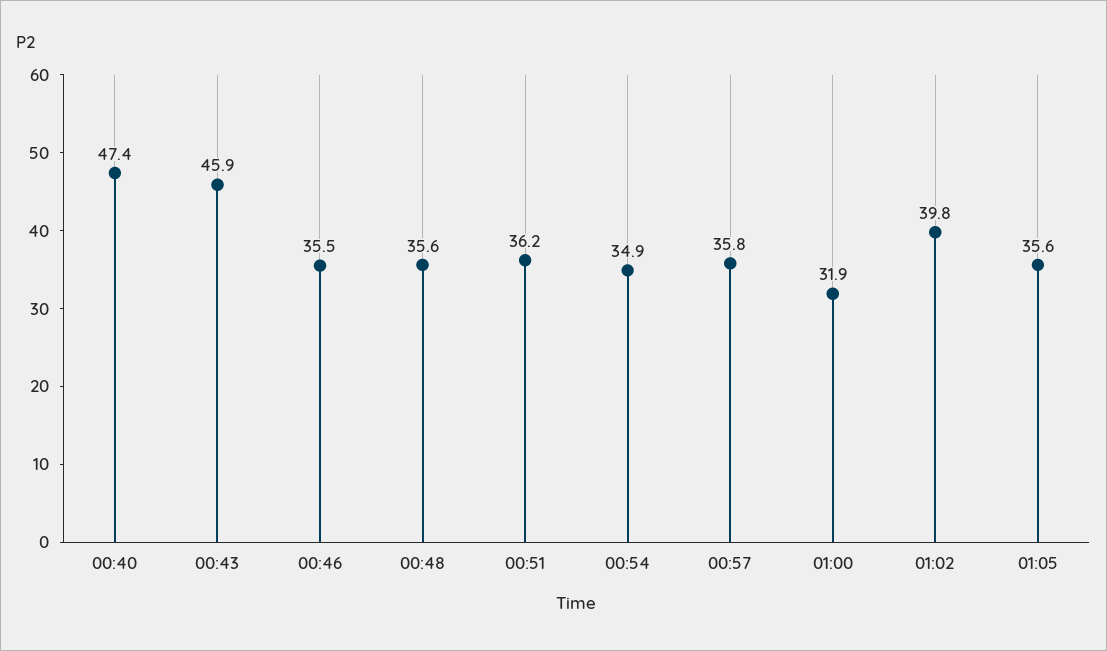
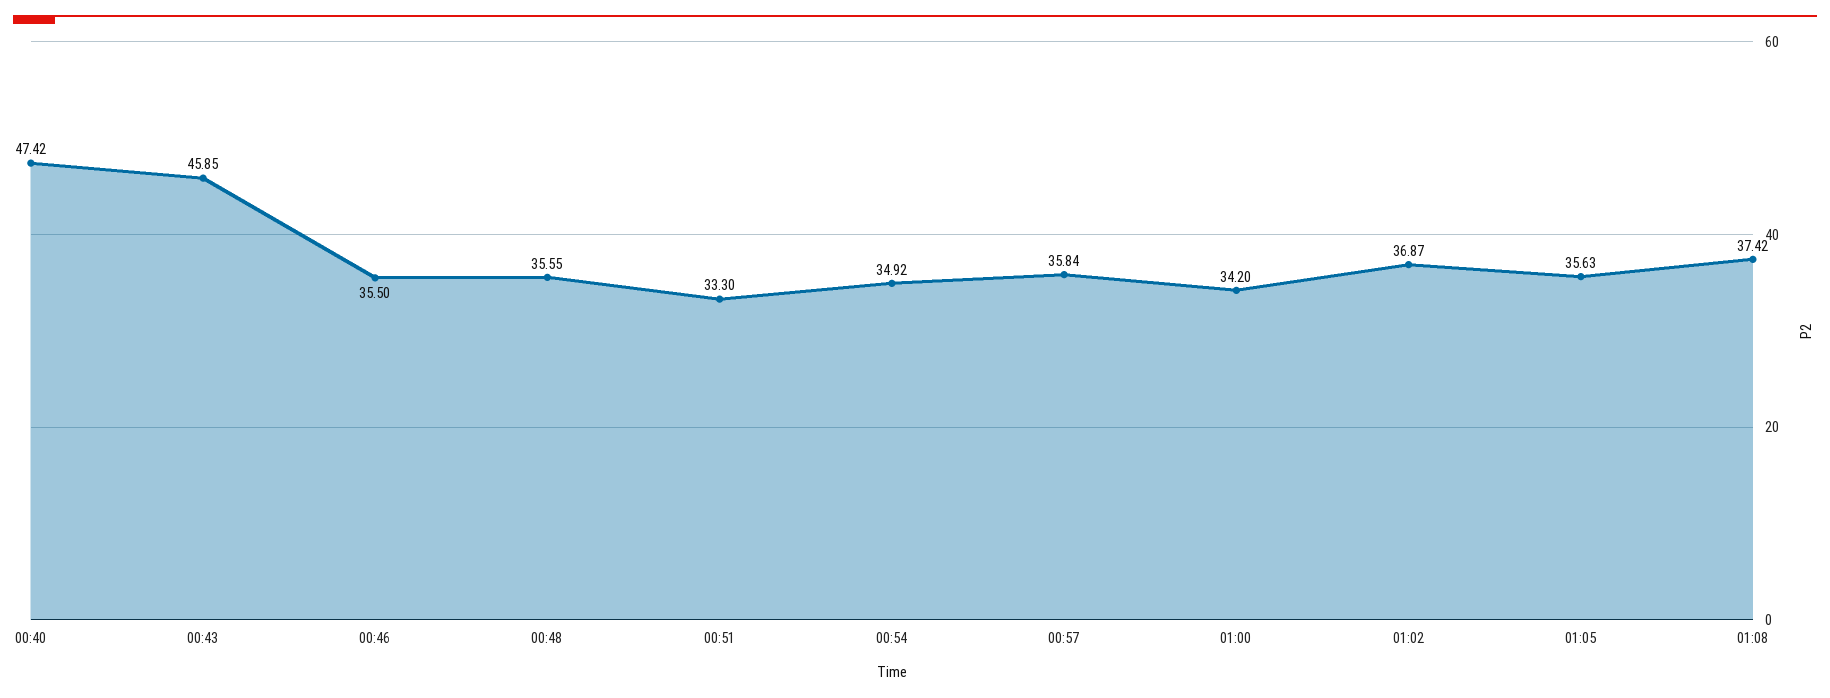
00:51: 36.2 -> 33.3
01:00: 31.9 -> 34.2
01:02: 39.8 -> 36.87
01:08: none -> 37.42

